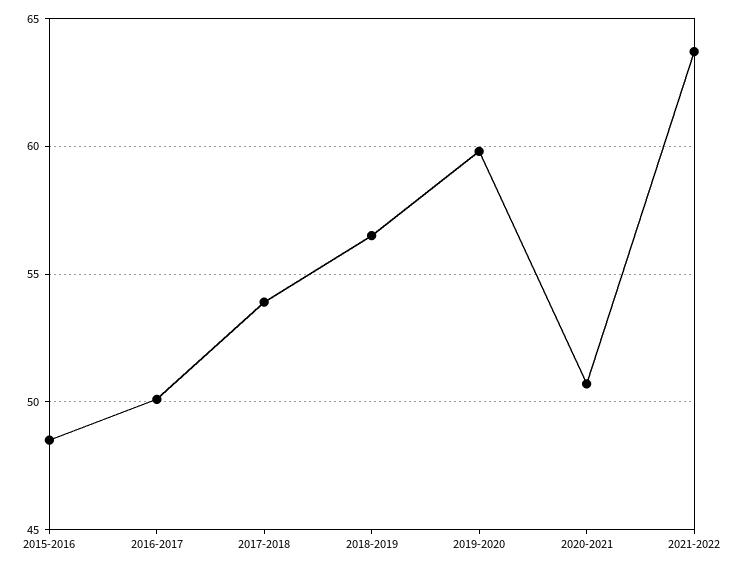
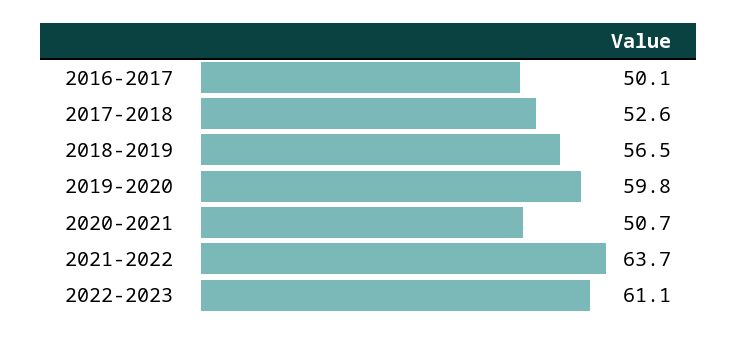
2015-2016: 48.5 -> none
2017-2018: 54 -> 52.6
2022-2023: none -> 61.1

